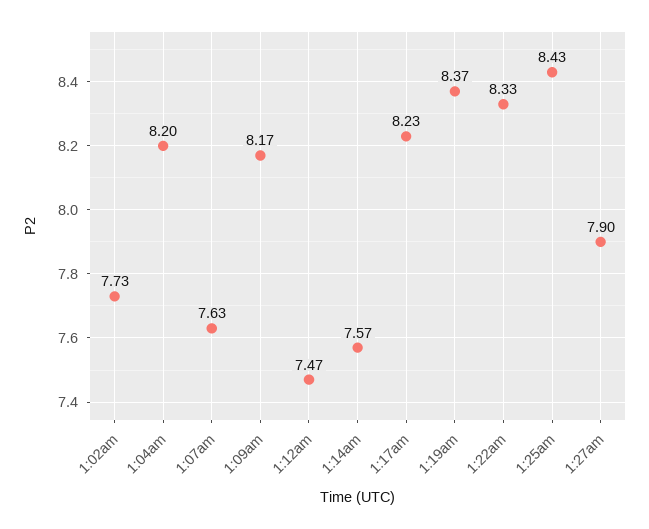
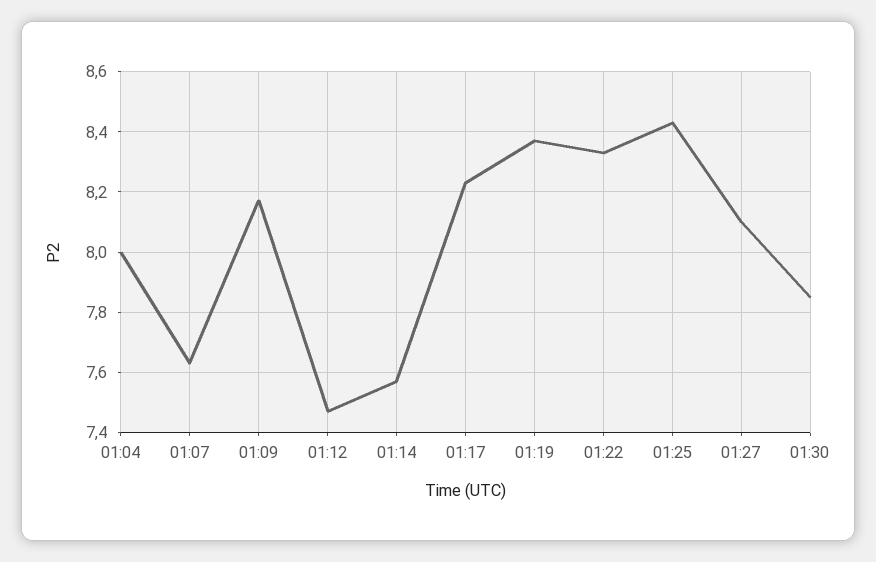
1:02am: 7.73 -> none
1:04am: 8.2 -> 8
1:27am: 7.9 -> 8.1
01:30: none -> 7.85

